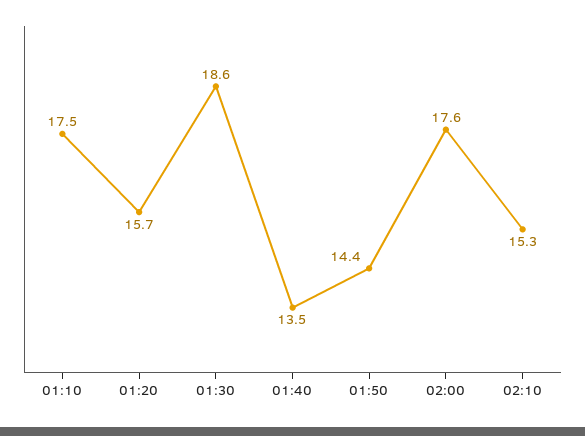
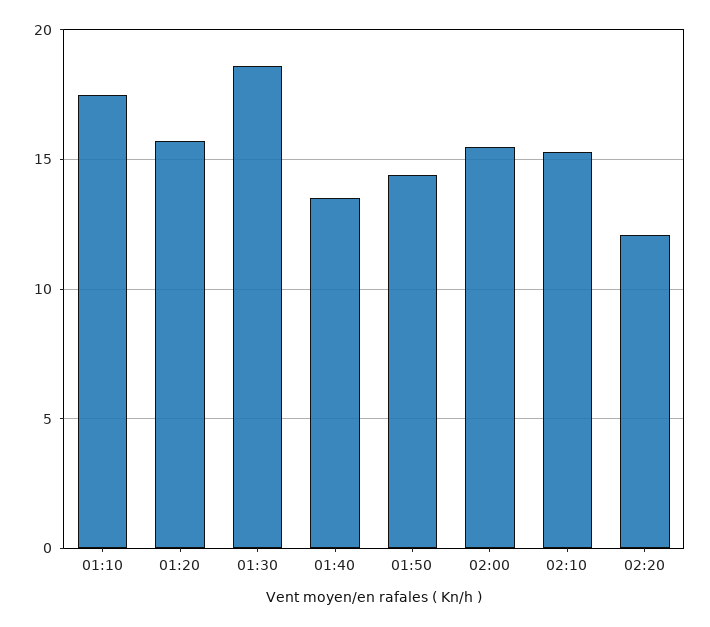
02:00: 17.6 -> 15.5
02:20: none -> 12

